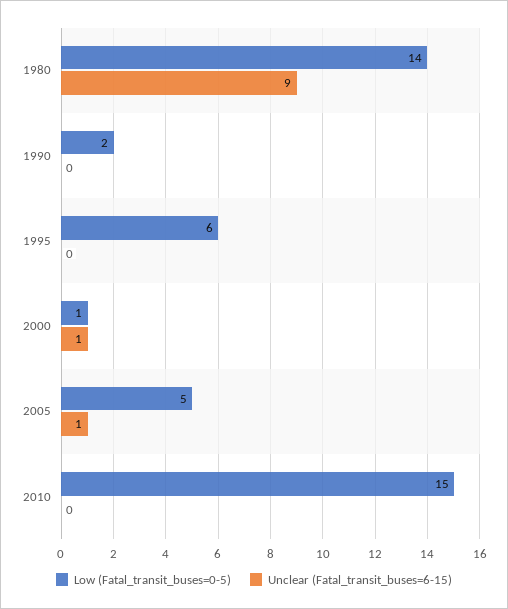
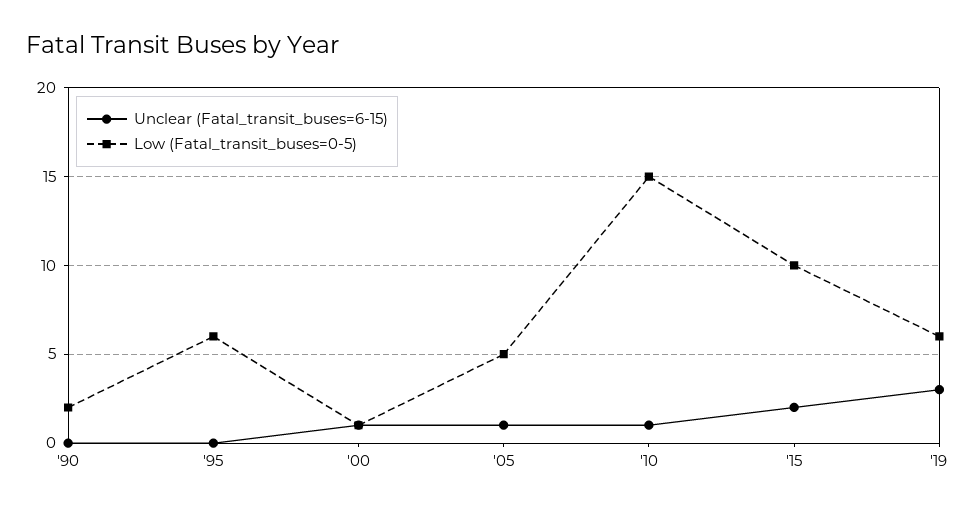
Low (Fatal_transit_buses=0-5), 1980: 14 -> none
Unclear (Fatal_transit_buses=6-15), 1980: 9 -> none
Unclear (Fatal_transit_buses=6-15), 2010: 0 -> 1
Unclear (Fatal_transit_buses=6-15), '15: none -> 2
Low (Fatal_transit_buses=0-5), '15: none -> 10
Unclear (Fatal_transit_buses=6-15), '19: none -> 3
Low (Fatal_transit_buses=0-5), '19: none -> 6

